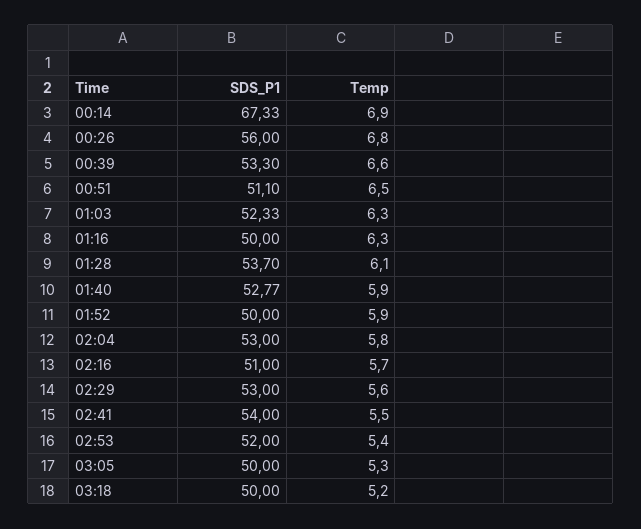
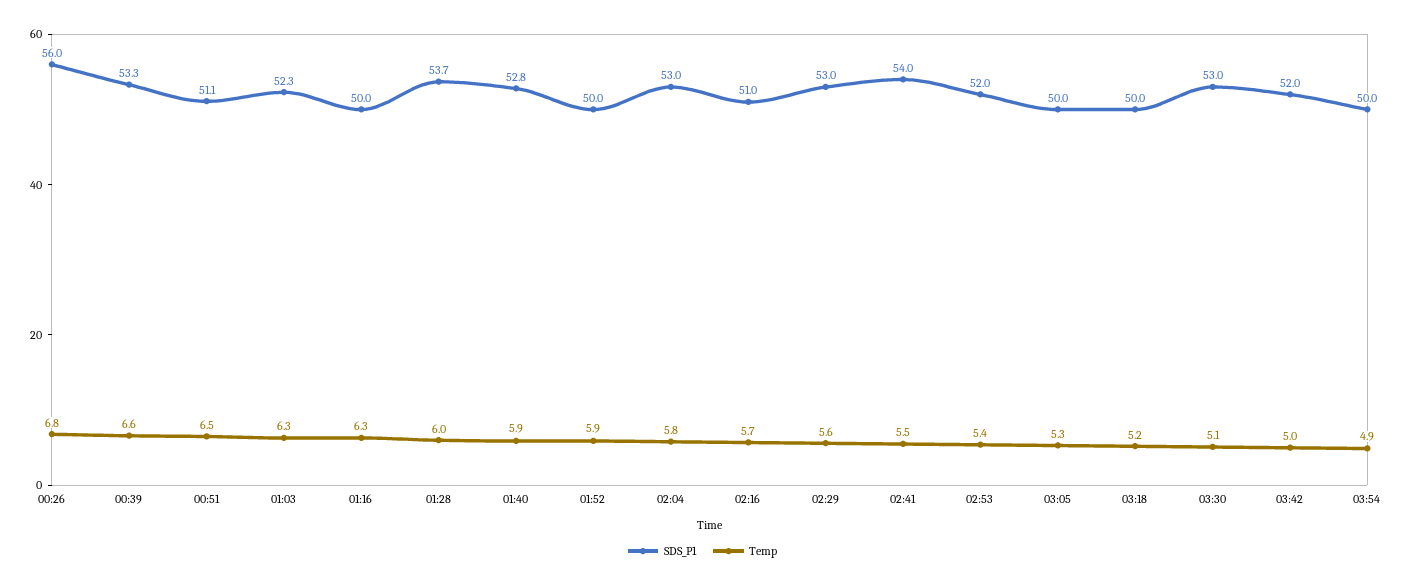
SDS_P1, 00:14: 67.33 -> none
Temp, 00:14: 6.9 -> none
Temp, 01:28: 6.1 -> 6
SDS_P1, 03:30: none -> 53
Temp, 03:30: none -> 5.1
SDS_P1, 03:42: none -> 52
Temp, 03:42: none -> 5
SDS_P1, 03:54: none -> 50
Temp, 03:54: none -> 4.9

